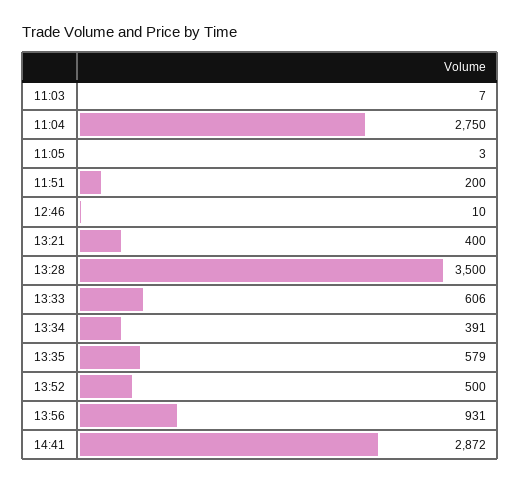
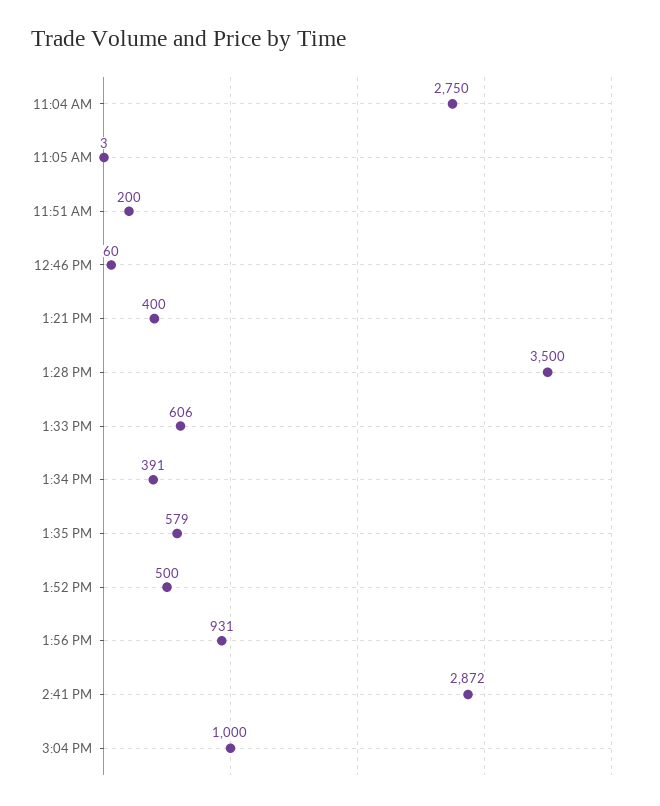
11:03: 7 -> none
12:46: 10 -> 60
3:04 PM: none -> 1000

